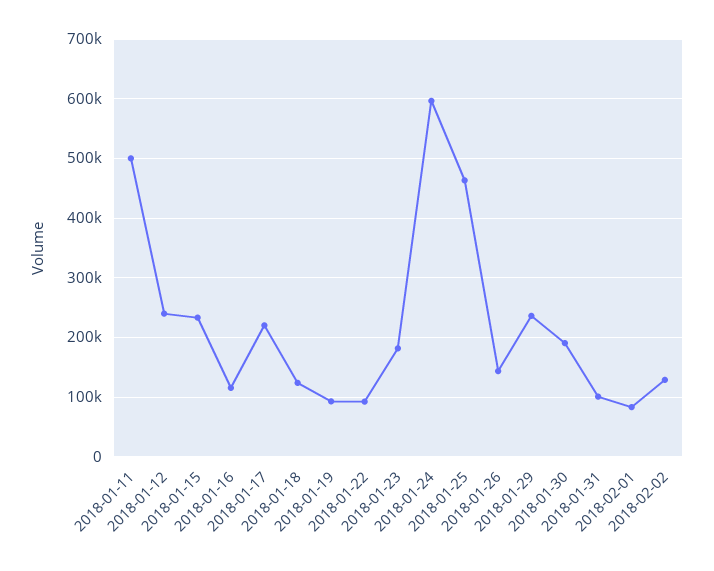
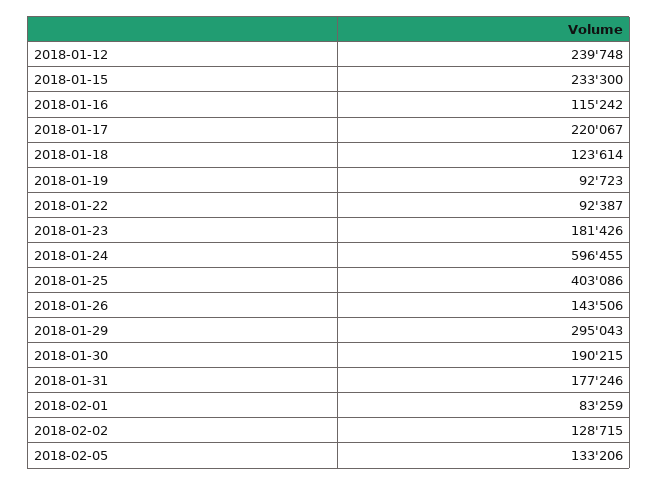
2018-01-11: 500000 -> none
2018-01-25: 460000 -> 403086
2018-01-29: 240000 -> 295043
2018-01-31: 100000 -> 177246
2018-02-05: none -> 133206

